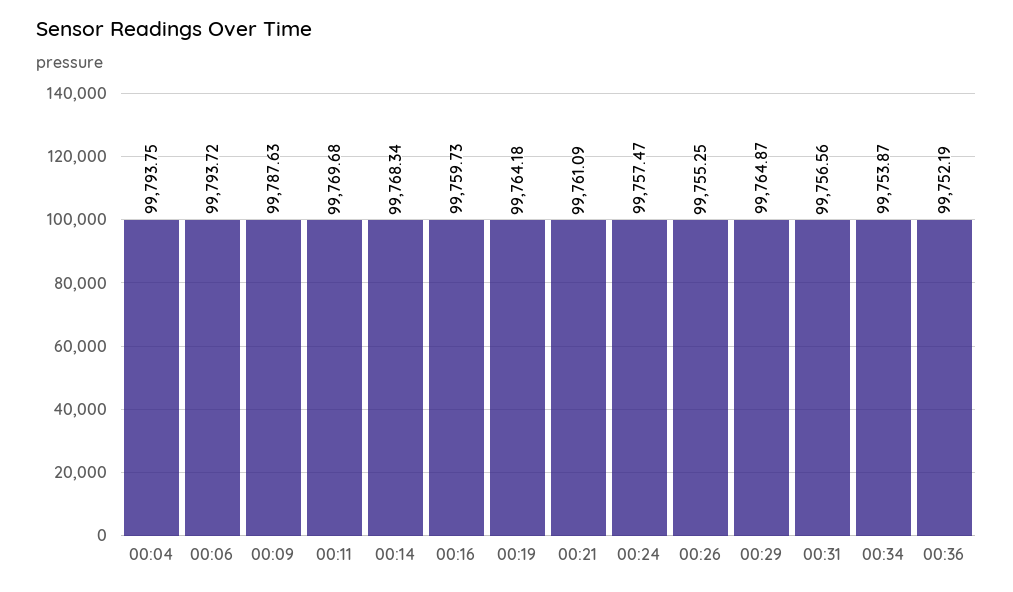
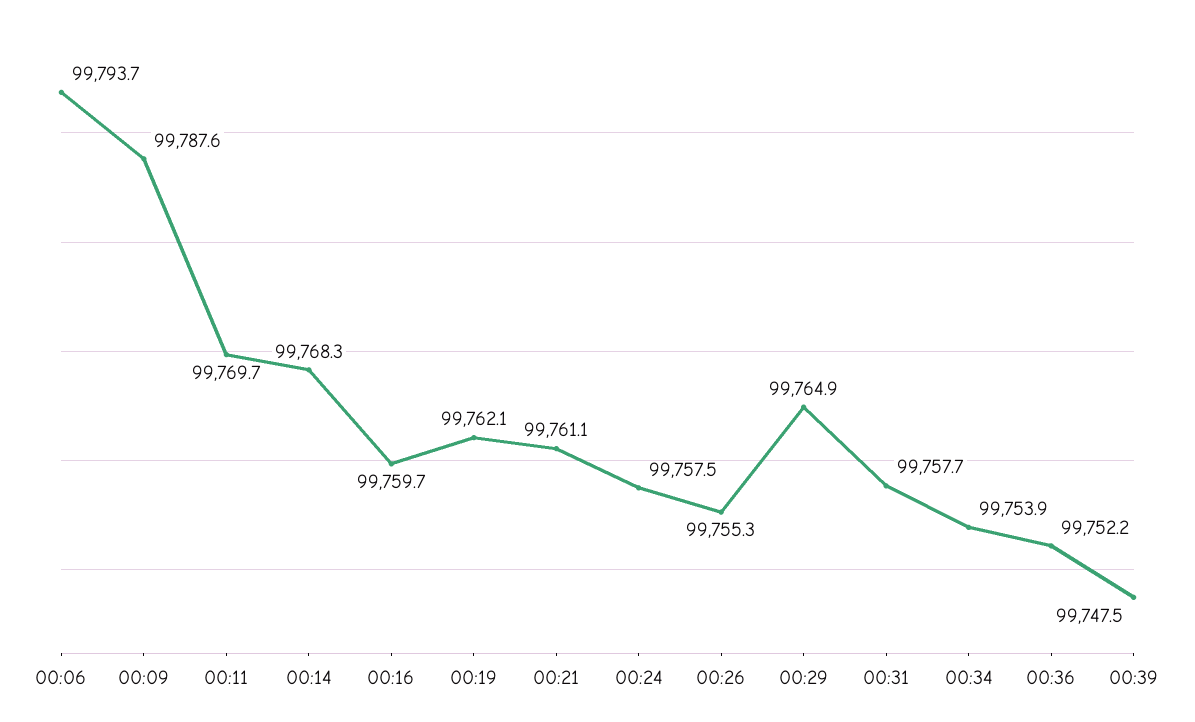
00:04: 99793.75 -> none
00:19: 99764.18 -> 99762.1
00:31: 99756.56 -> 99757.7
00:39: none -> 99747.5

